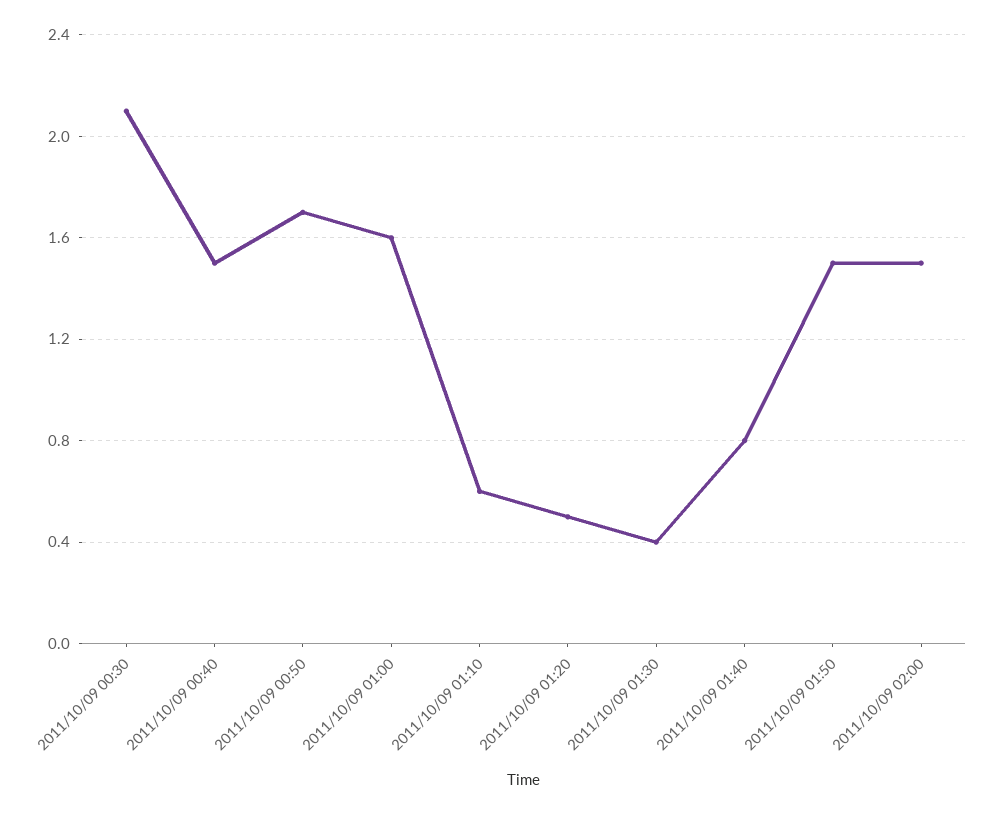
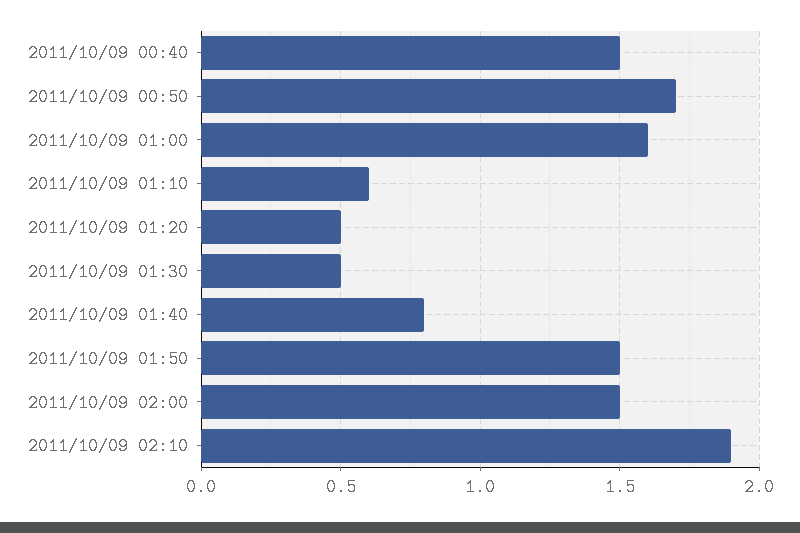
2011/10/09 00:30: 2.1 -> none
2011/10/09 01:30: 0.4 -> 0.5
2011/10/09 02:10: none -> 1.9

